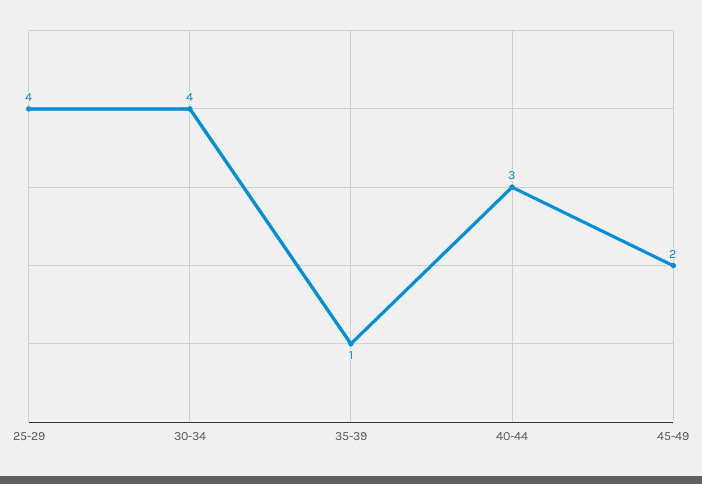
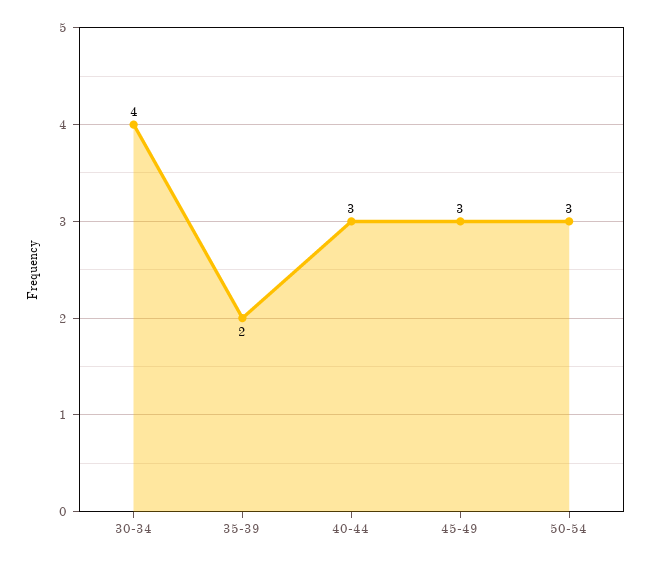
25-29: 4 -> none
35-39: 1 -> 2
45-49: 2 -> 3
50-54: none -> 3

